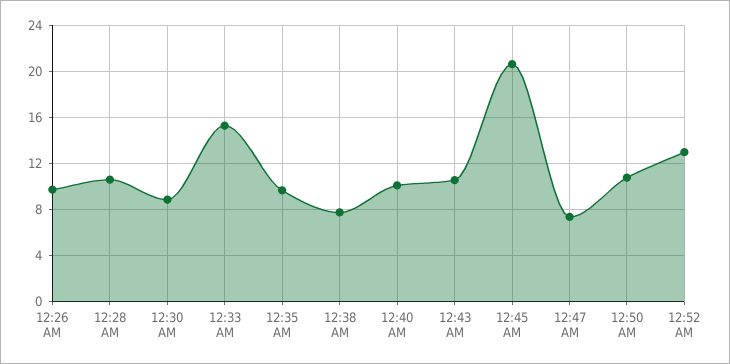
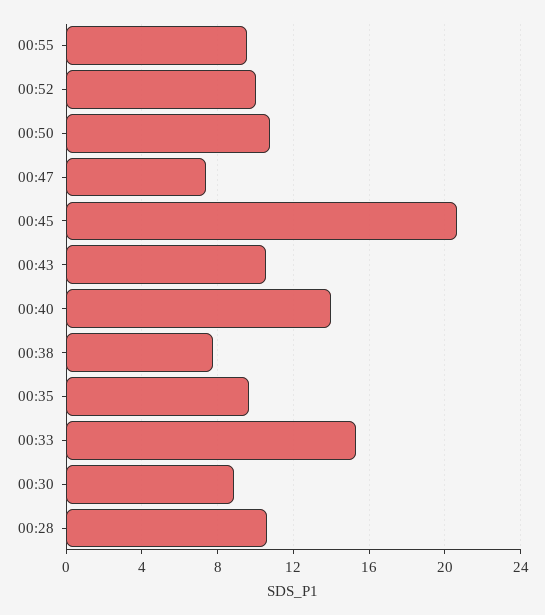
12:26 AM: 10 -> none
12:40 AM: 10 -> 14
12:52 AM: 13 -> 10
00:55: none -> 9.5

